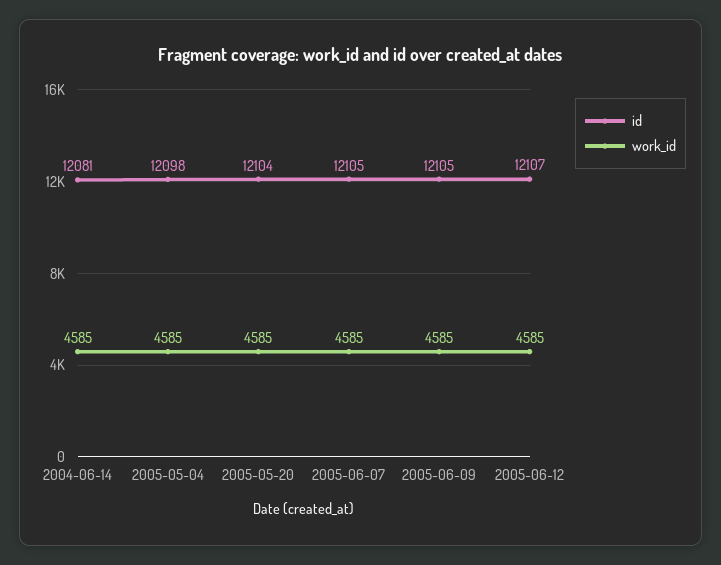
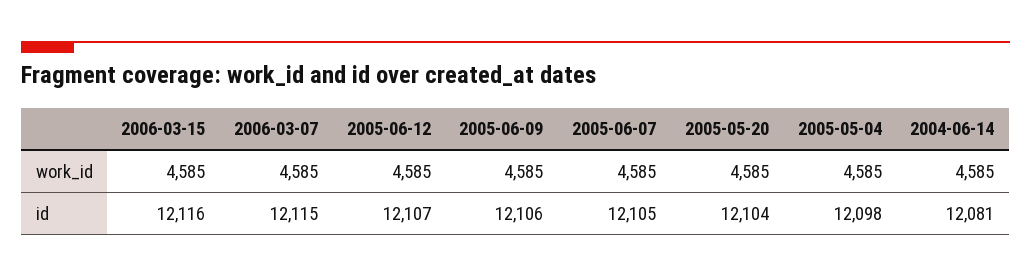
id, 2005-06-09: 12105 -> 12106
work_id, 2006-03-15: none -> 4585
work_id, 2006-03-07: none -> 4585
id, 2006-03-15: none -> 12116
id, 2006-03-07: none -> 12115

